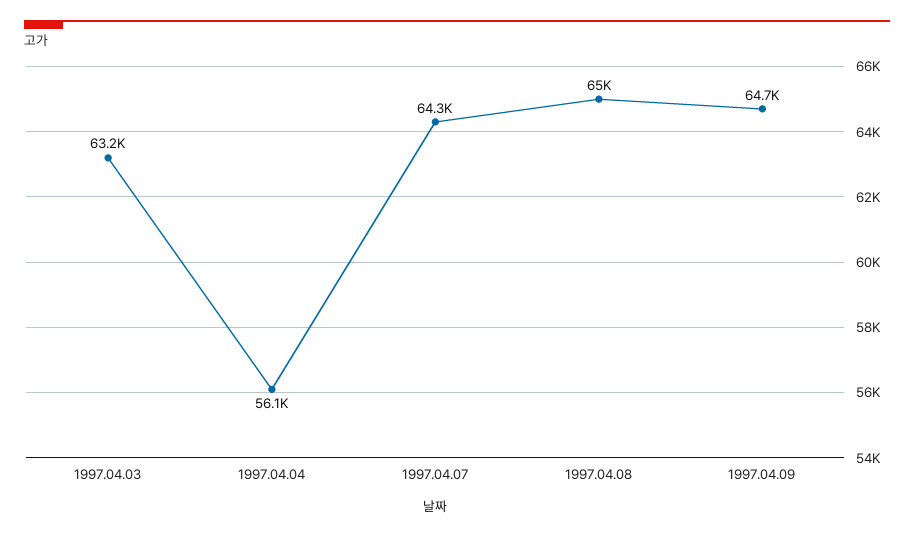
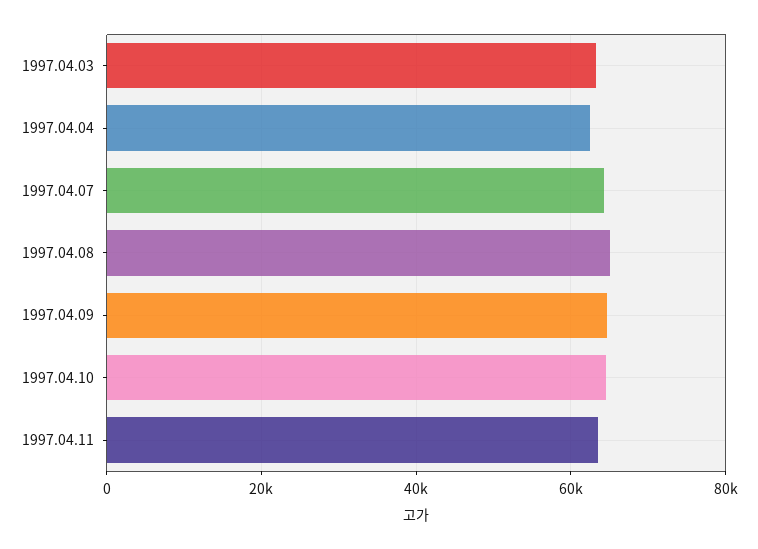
1997.04.04: 56100 -> 62000
1997.04.10: none -> 64000
1997.04.11: none -> 64000

